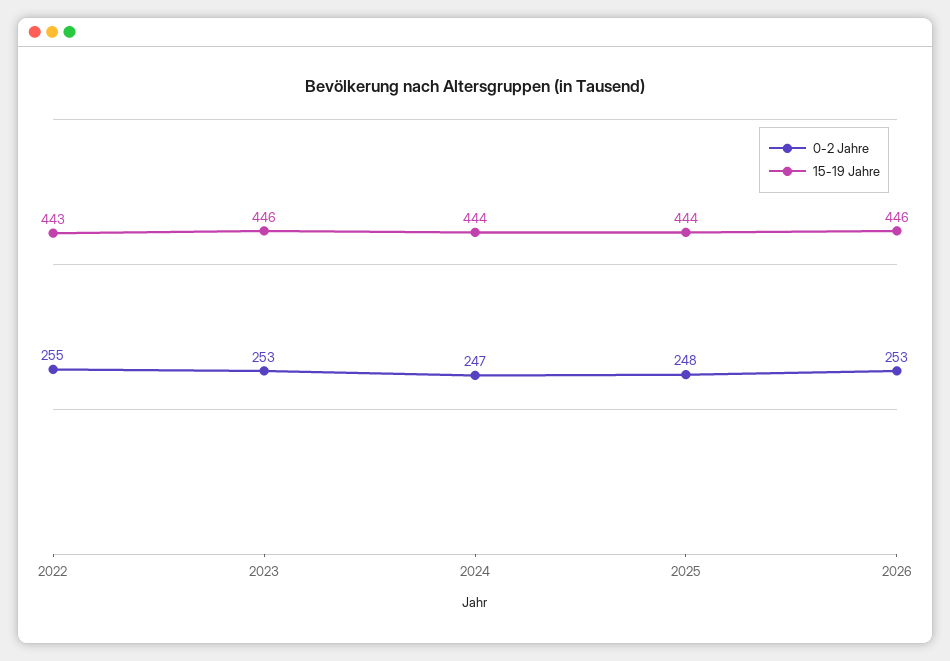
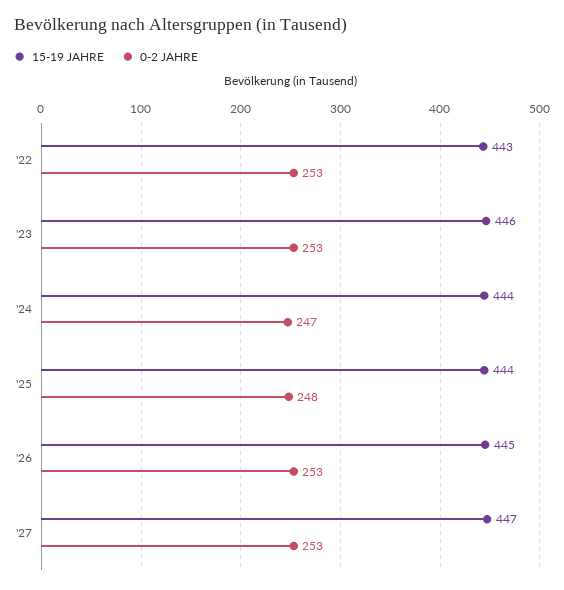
0-2 Jahre, 2022: 255 -> 253
15-19 Jahre, 2026: 446 -> 445
15-19 Jahre, '27: none -> 447
0-2 Jahre, '27: none -> 253

